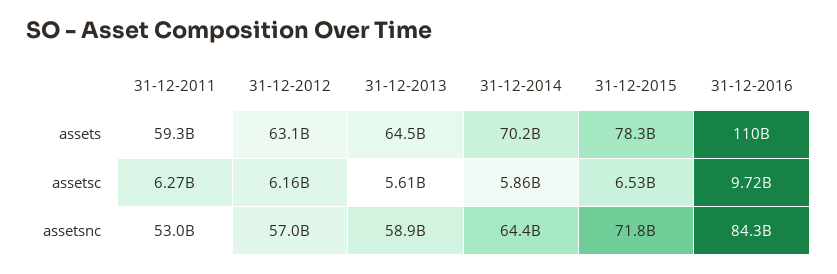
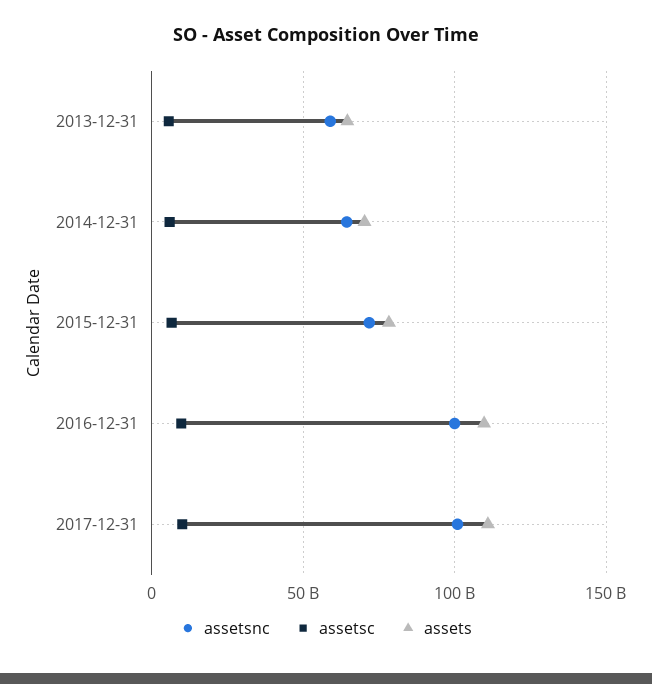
assets, 31-12-2011: 59300000000 -> none
assets, 31-12-2012: 63100000000 -> none
assetsc, 31-12-2011: 6270000000 -> none
assetsc, 31-12-2012: 6160000000 -> none
assetsnc, 31-12-2011: 53000000000 -> none
assetsnc, 31-12-2012: 57000000000 -> none
assetsnc, 31-12-2016: 84300000000 -> 100000000000
assetsnc, 2017-12-31: none -> 100000000000
assetsc, 2017-12-31: none -> 10000000000
assets, 2017-12-31: none -> 110000000000

